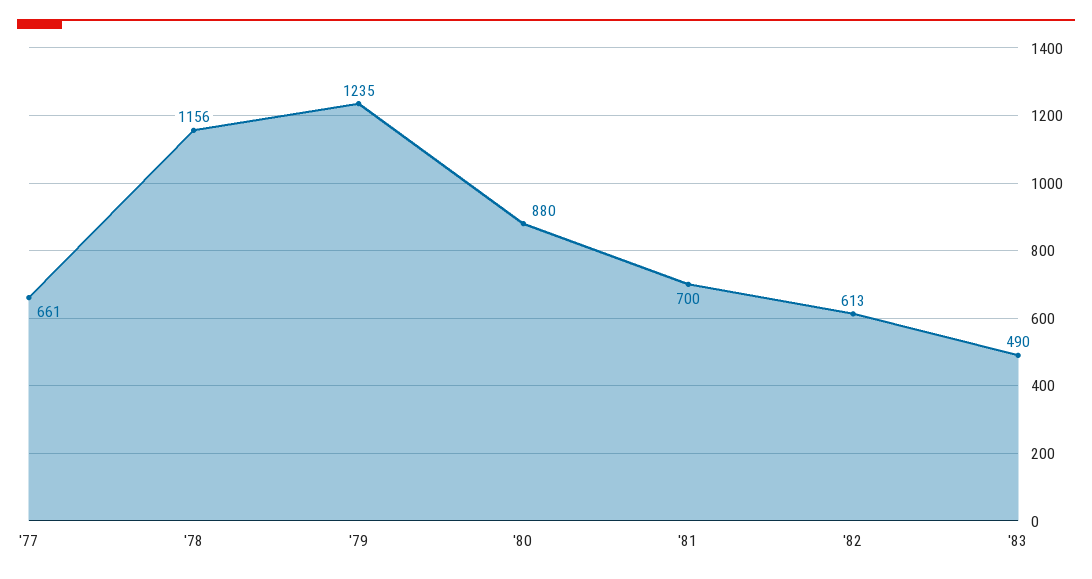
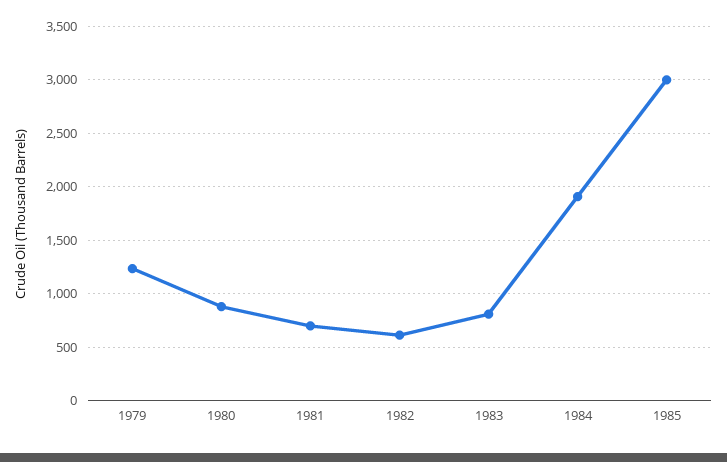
'77: 661 -> none
'78: 1156 -> none
'83: 490 -> 800
1984: none -> 1900
1985: none -> 3000

